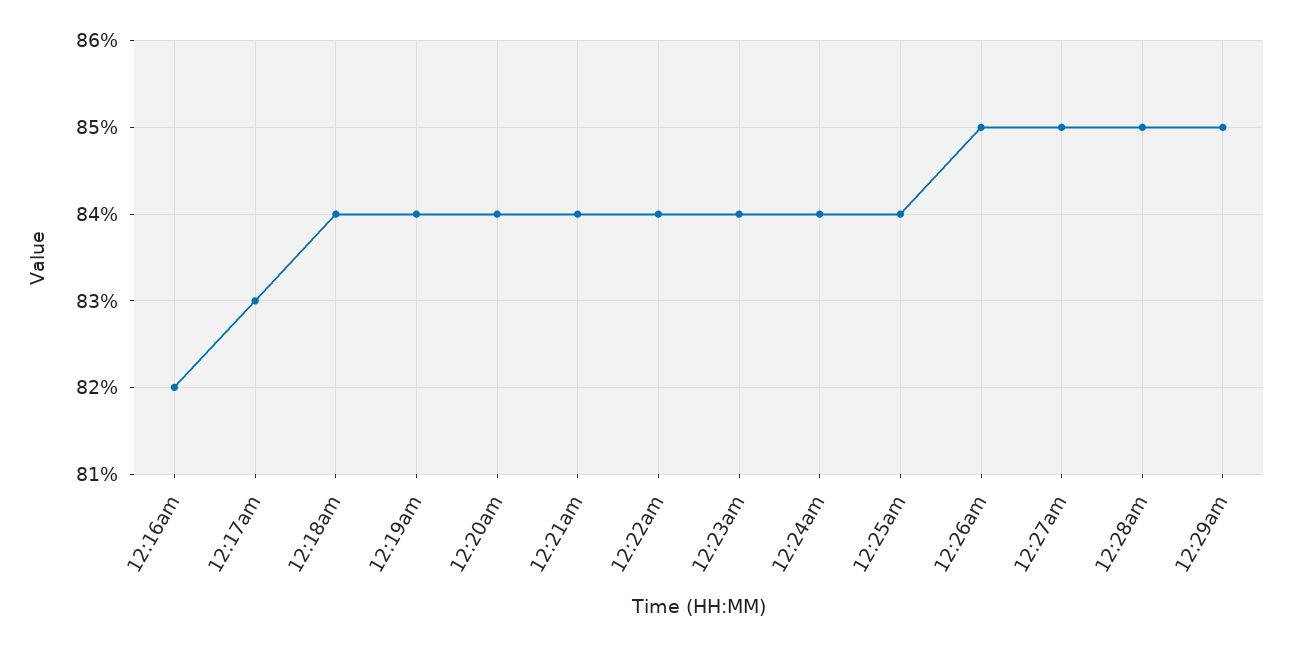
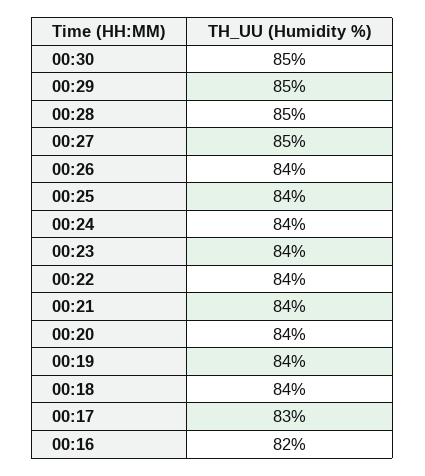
12:26am: 85 -> 84
00:30: none -> 85

